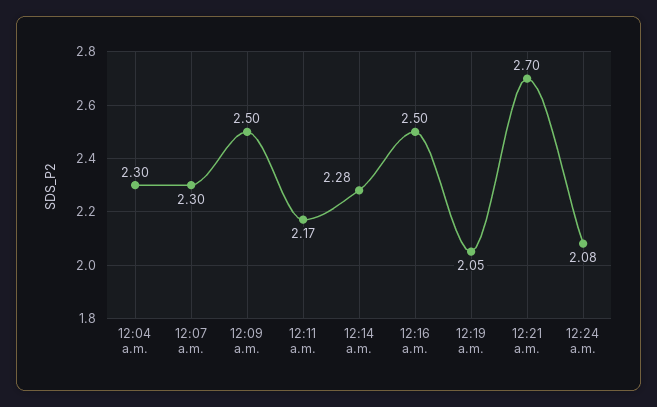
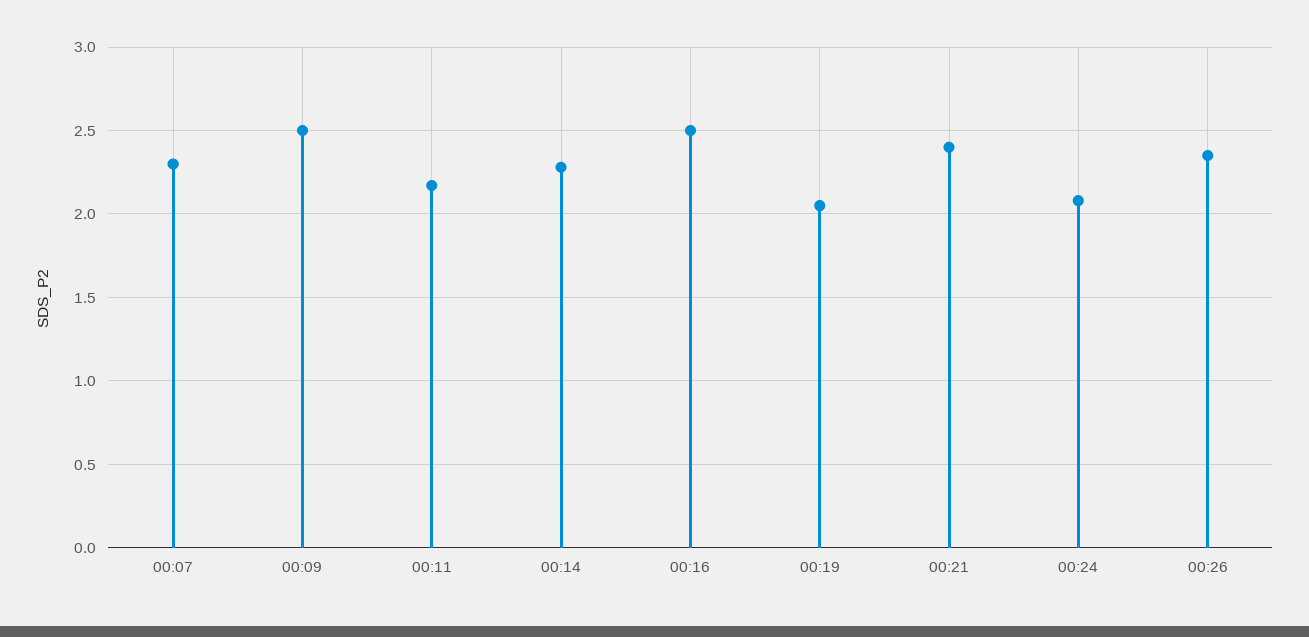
12:04 a.m.: 2.3 -> none
12:21 a.m.: 2.7 -> 2.4
00:26: none -> 2.35

